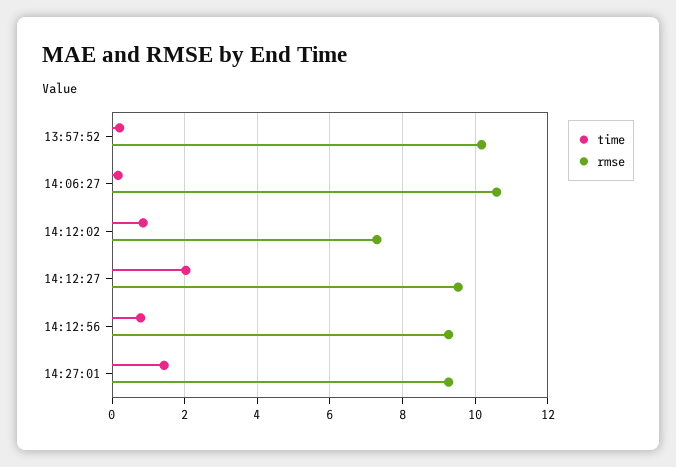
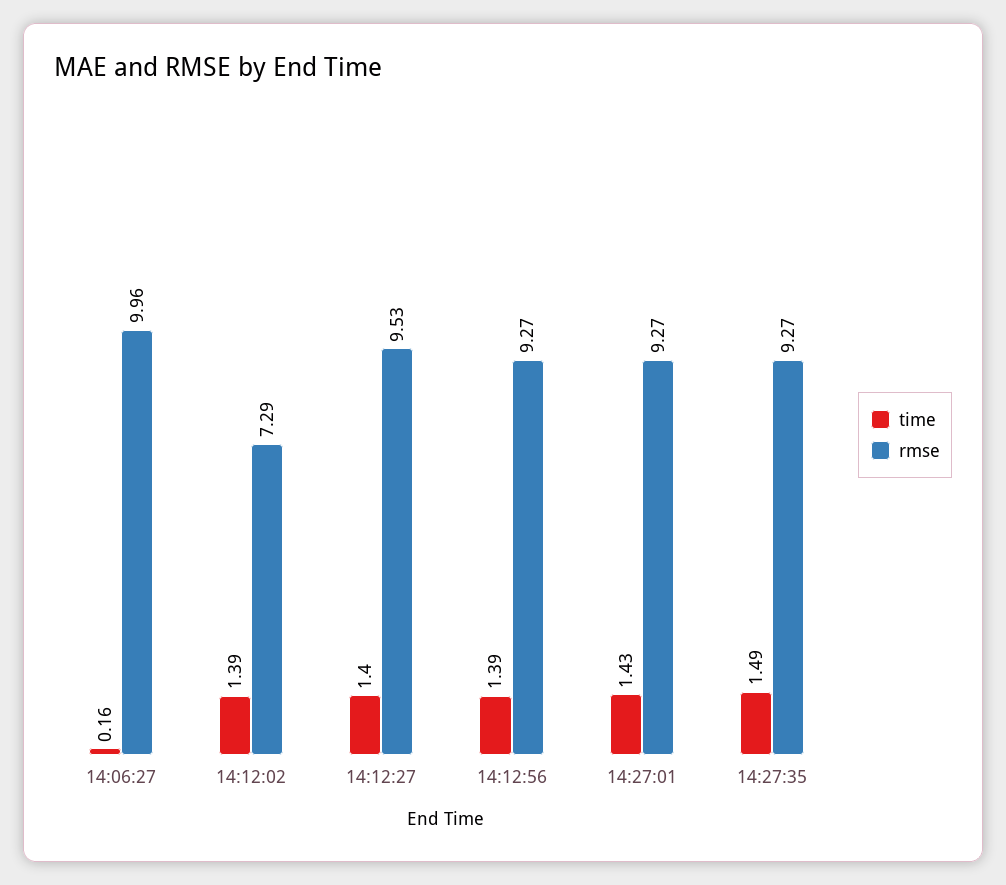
time, 13:57:52: 0.2 -> none
rmse, 13:57:52: 10.2 -> none
rmse, 14:06:27: 10.6 -> 9.96
time, 14:12:02: 0.8 -> 1.39
time, 14:12:27: 2 -> 1.4
time, 14:12:56: 0.8 -> 1.39
time, 14:27:35: none -> 1.49
rmse, 14:27:35: none -> 9.27

